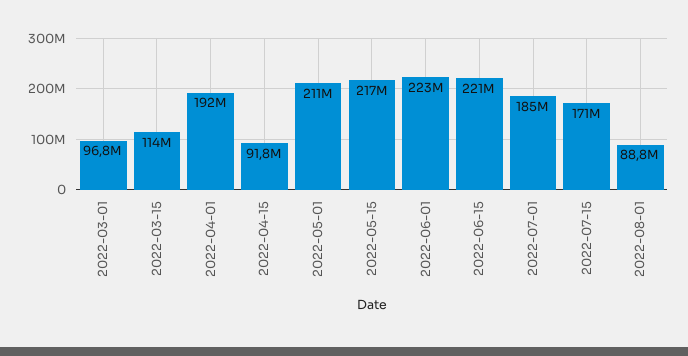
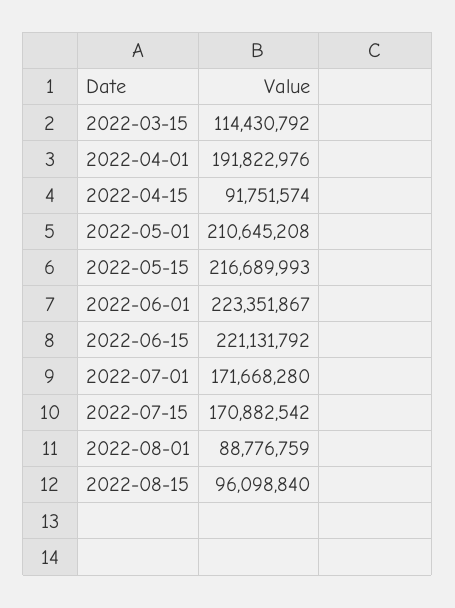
2022-03-01: 96800000 -> none
2022-07-01: 185000000 -> 171668280
2022-08-15: none -> 96098840

